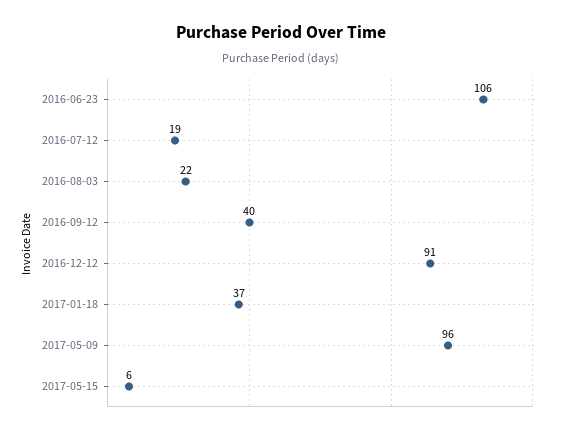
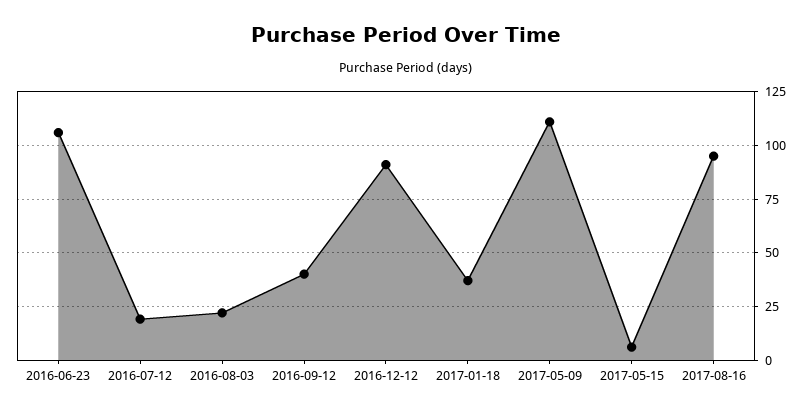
2017-05-09: 96 -> 110
2017-08-16: none -> 95

